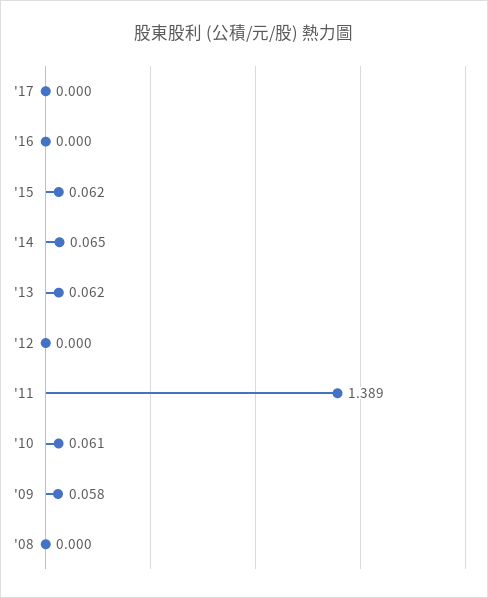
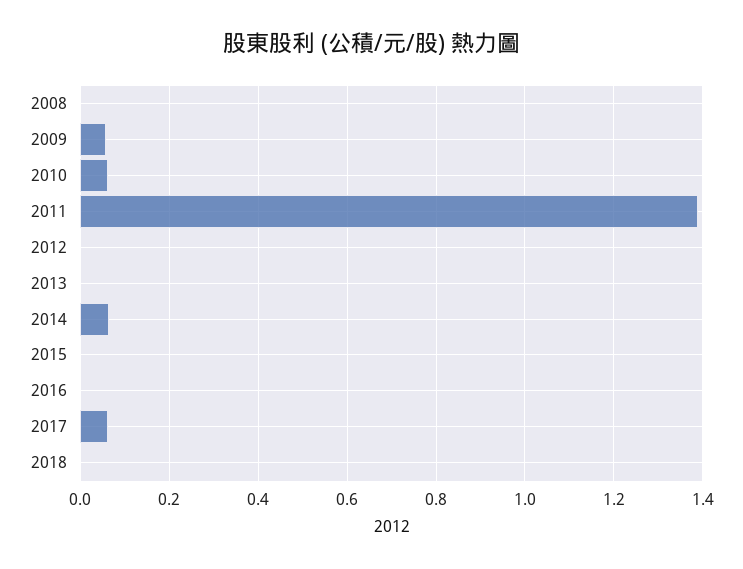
'17: 0 -> 0.06
'15: 0.062 -> 0
'13: 0.062 -> 0
2018: none -> 0

